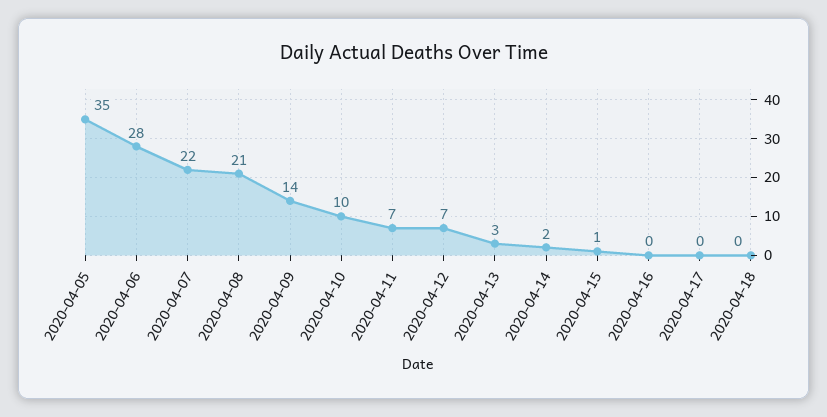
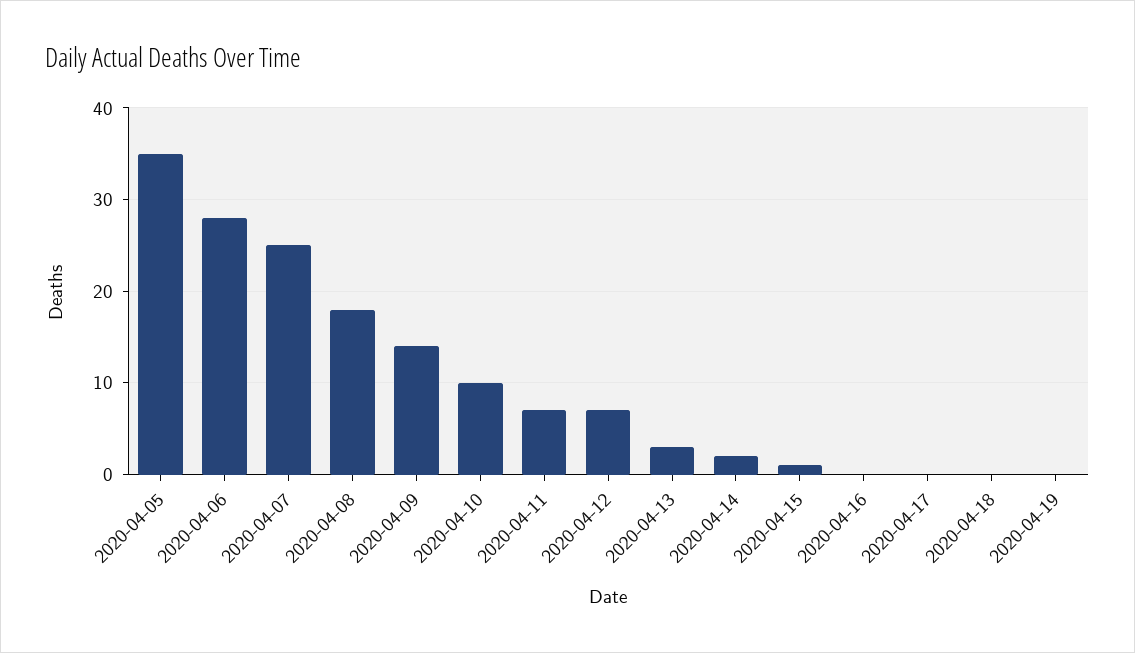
2020-04-07: 22 -> 25
2020-04-08: 21 -> 18
2020-04-19: none -> 0

